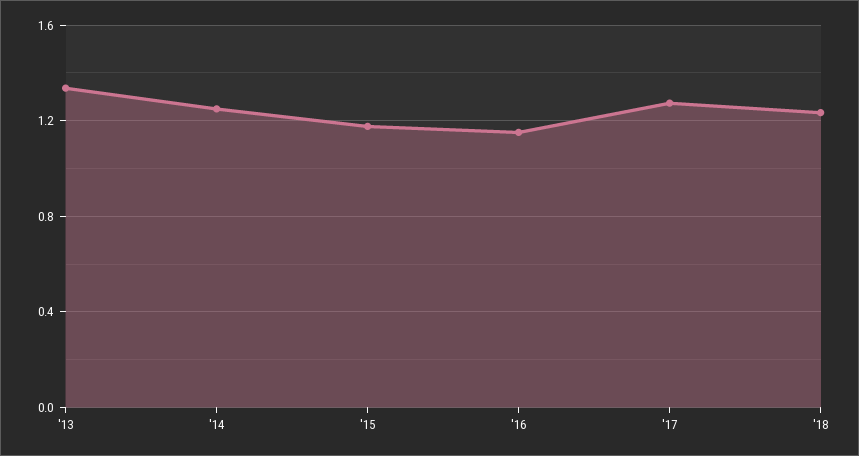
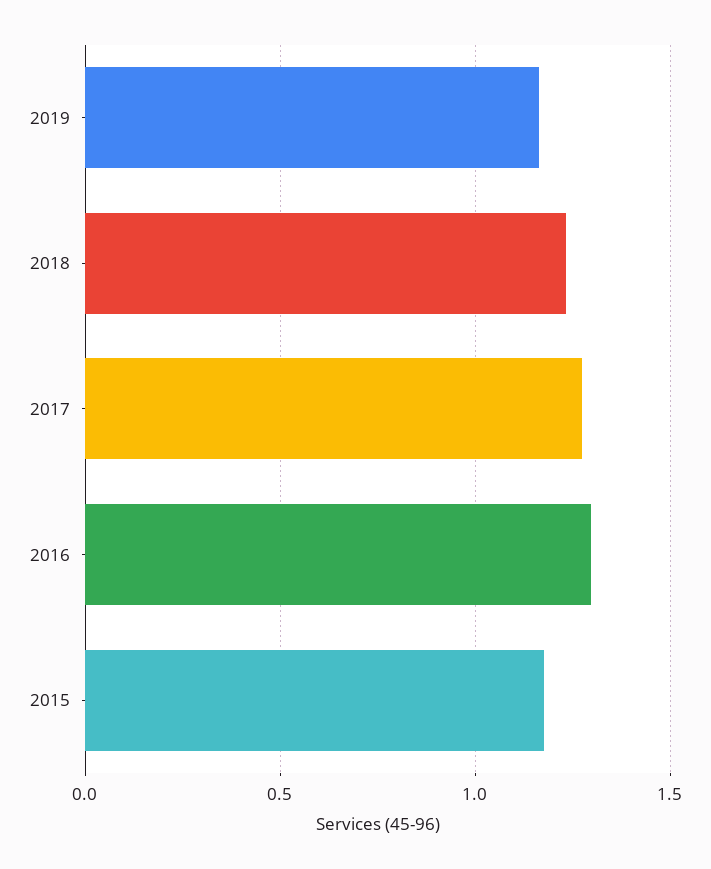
'13: 1.35 -> none
'14: 1.25 -> none
'16: 1.15 -> 1.3
2019: none -> 1.15

